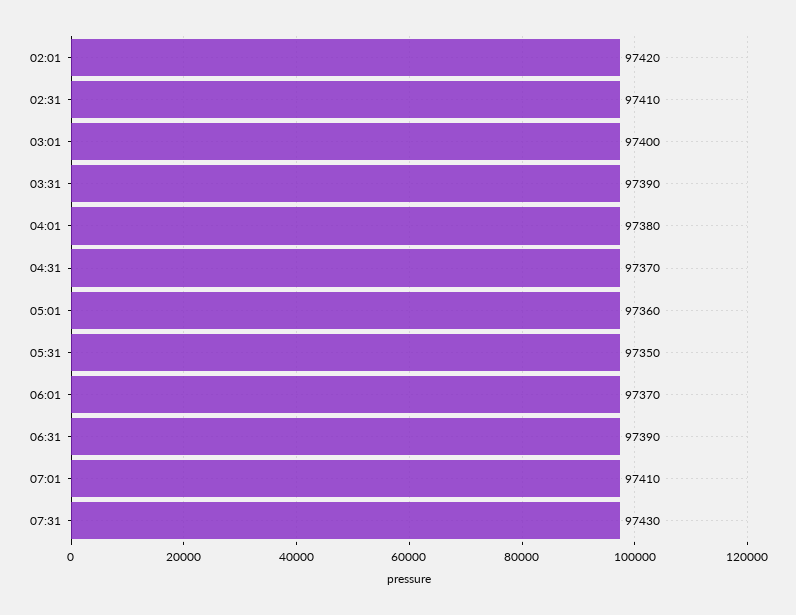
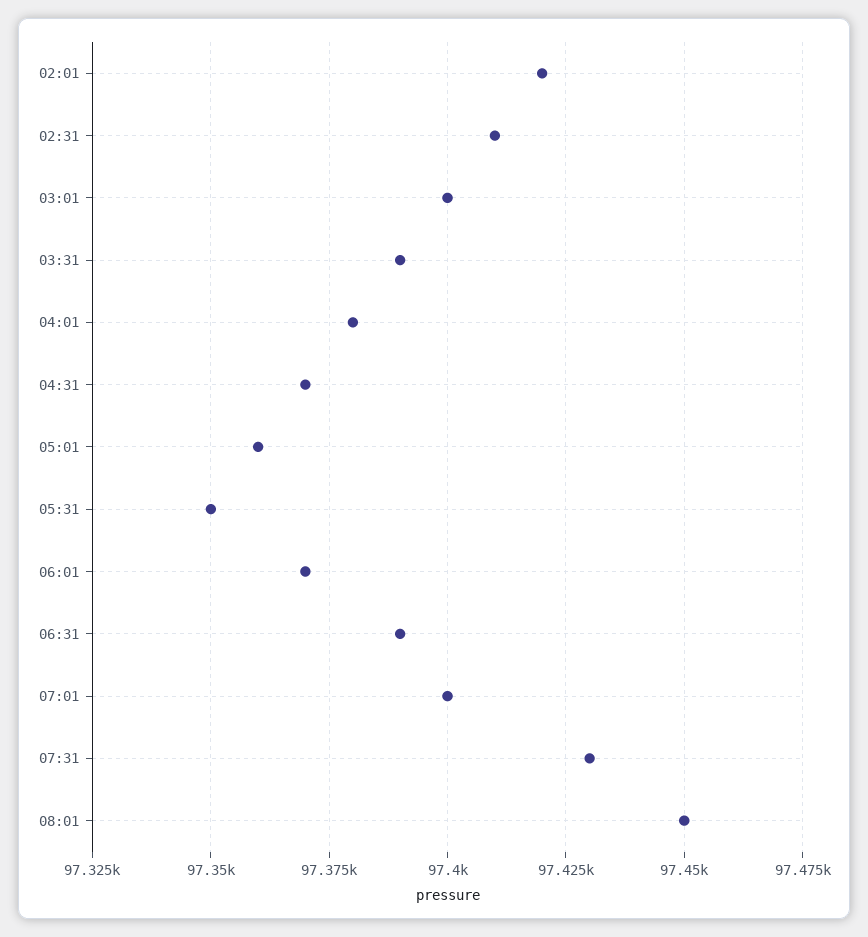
07:01: 97410 -> 97400
08:01: none -> 97450

